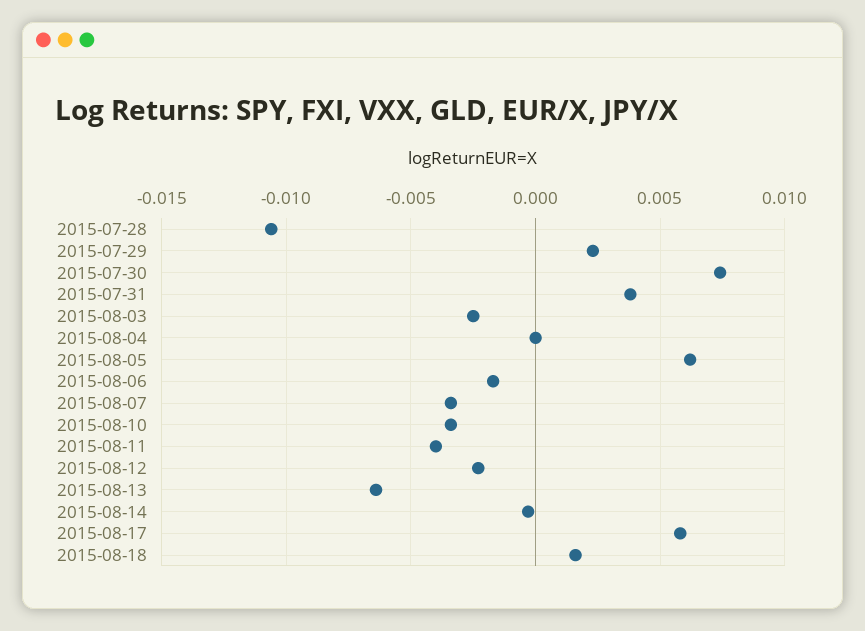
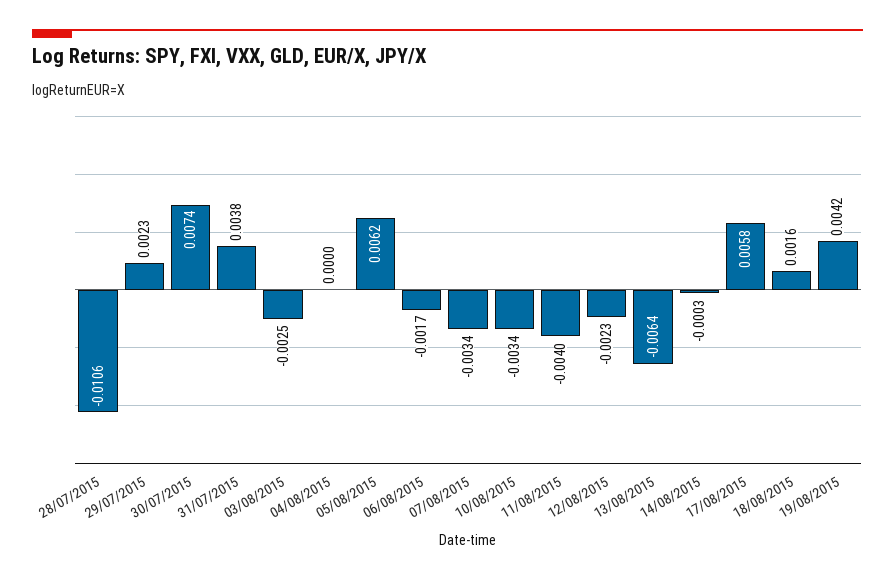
19/08/2015: none -> 0.0042

